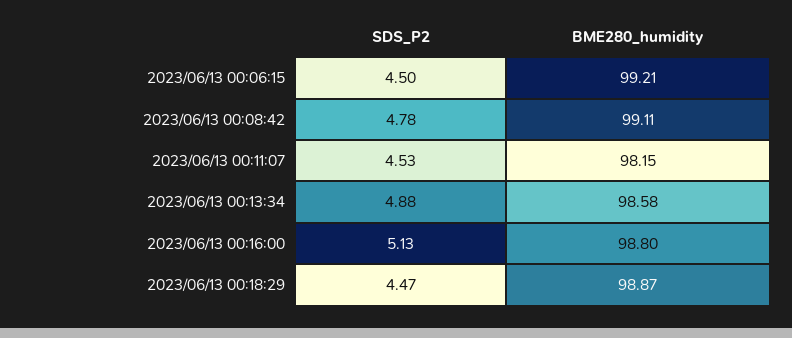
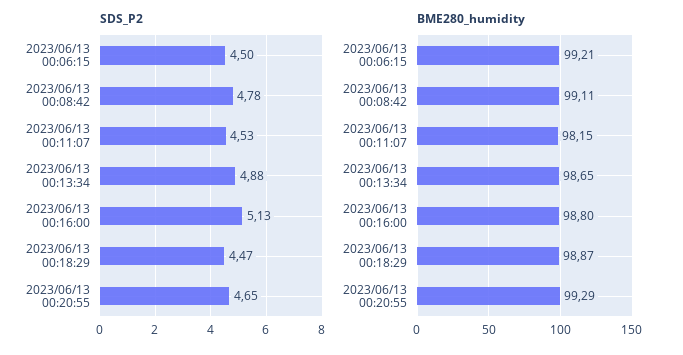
BME280_humidity, 2023/06/13 00:13:34: 98.58 -> 98.65
SDS_P2, 2023/06/13 00:20:55: none -> 4.65
BME280_humidity, 2023/06/13 00:20:55: none -> 99.29

